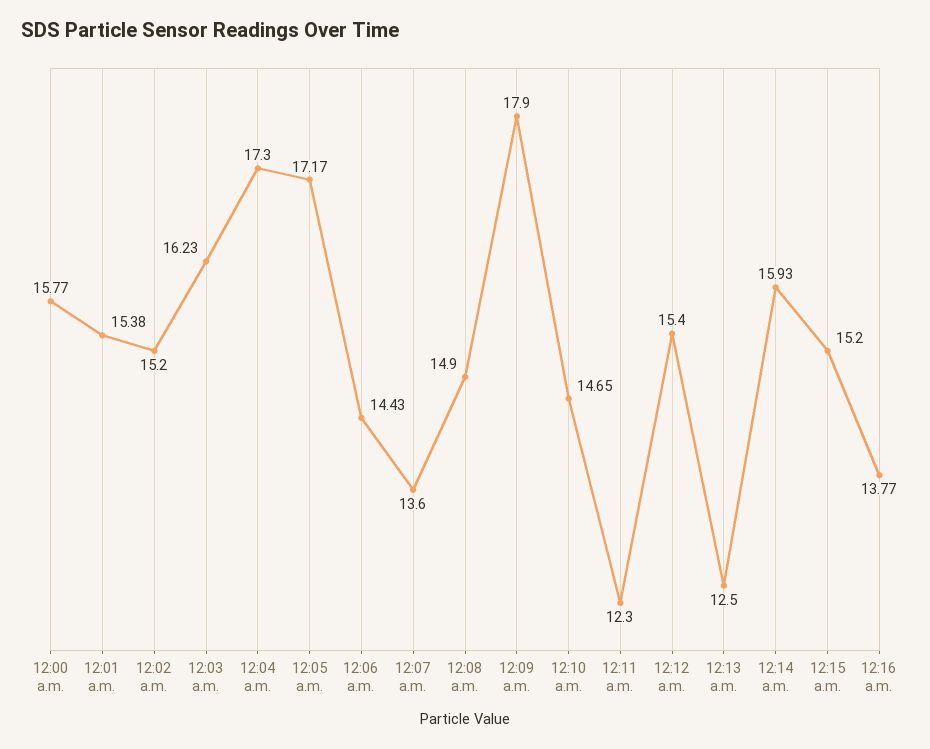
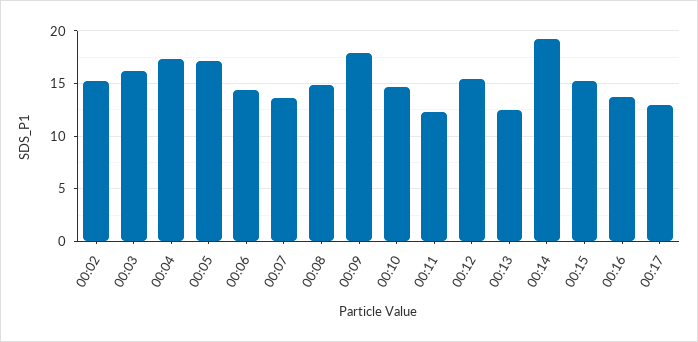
12:00 a.m.: 15.77 -> none
12:01 a.m.: 15.38 -> none
12:14 a.m.: 15.93 -> 19
00:17: none -> 13

